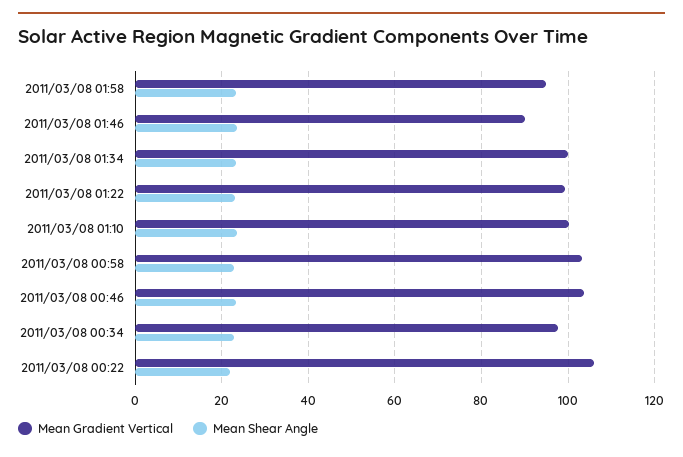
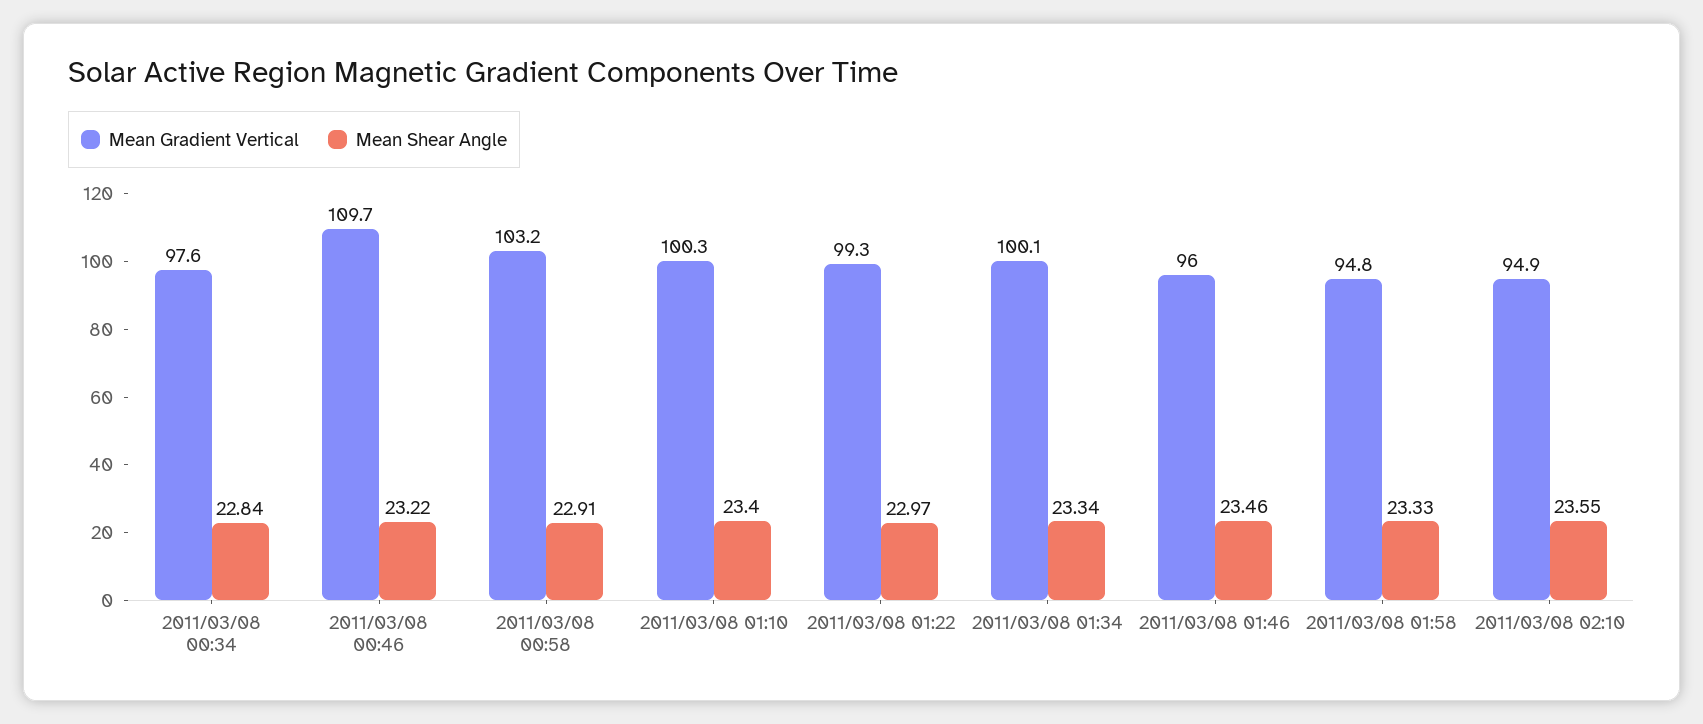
Mean Gradient Vertical, 2011/03/08 01:46: 90 -> 96
Mean Gradient Vertical, 2011/03/08 00:46: 104 -> 109.7
Mean Gradient Vertical, 2011/03/08 00:22: 106 -> none
Mean Shear Angle, 2011/03/08 00:22: 22 -> none
Mean Gradient Vertical, 2011/03/08 02:10: none -> 94.9
Mean Shear Angle, 2011/03/08 02:10: none -> 23.55

